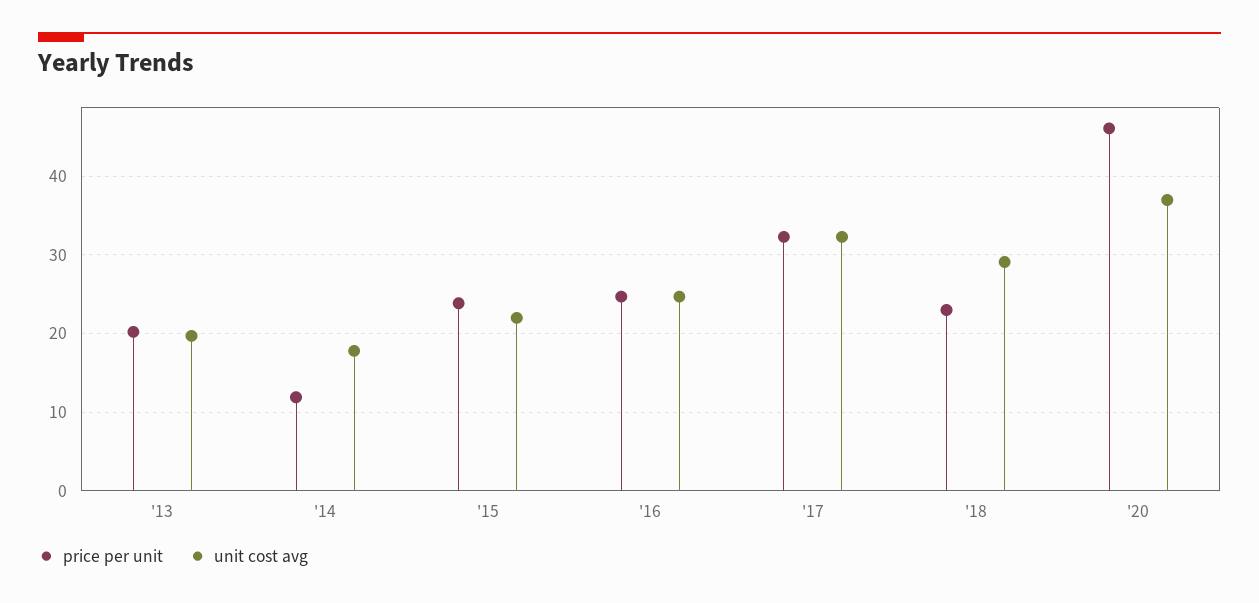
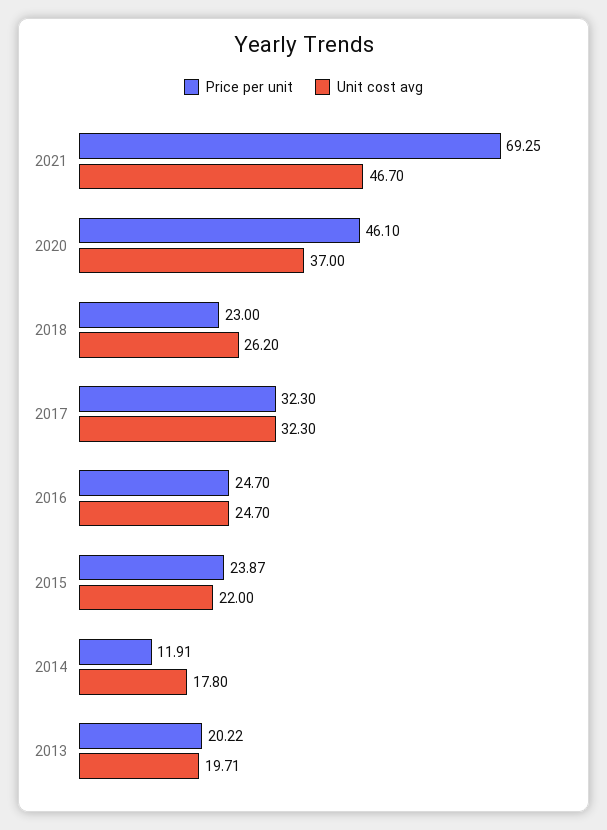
unit cost avg, '18: 29 -> 26.2
price per unit, 2021: none -> 69.25
unit cost avg, 2021: none -> 46.7

